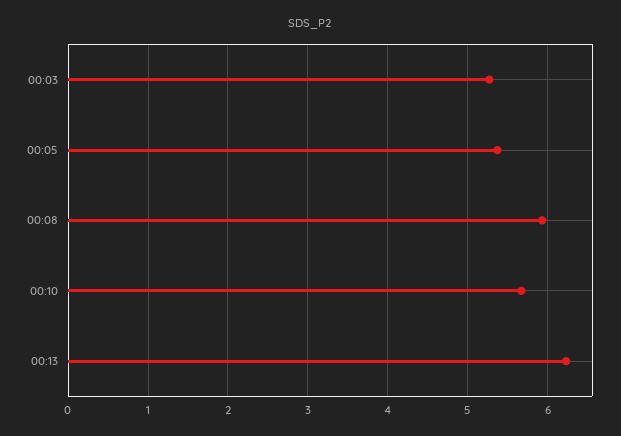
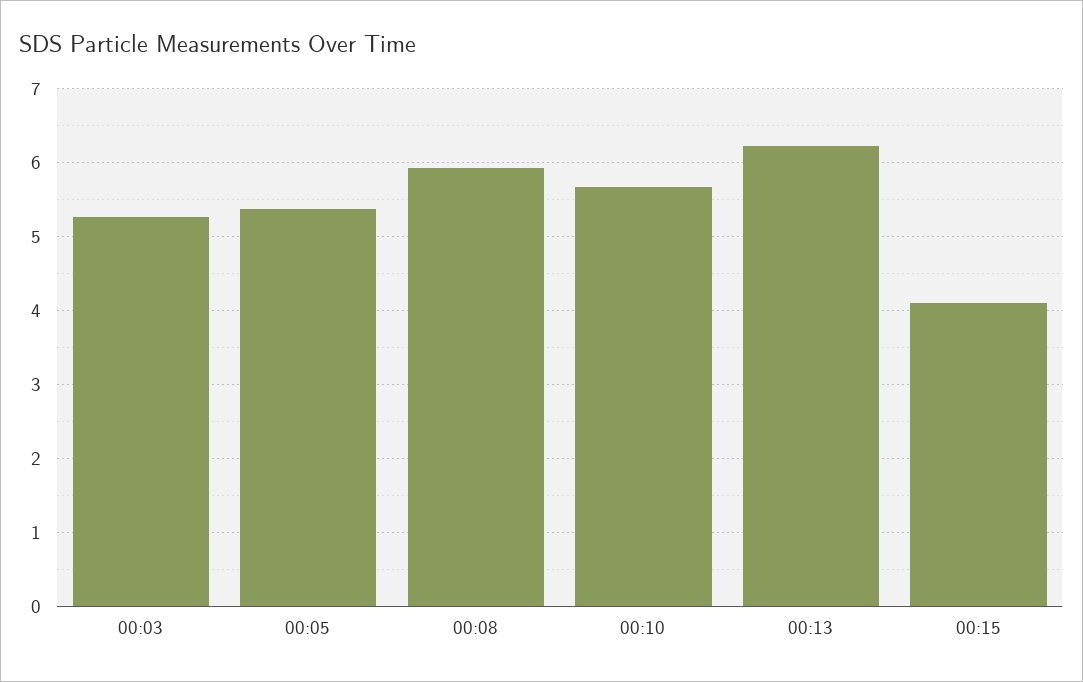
00:15: none -> 4.1

